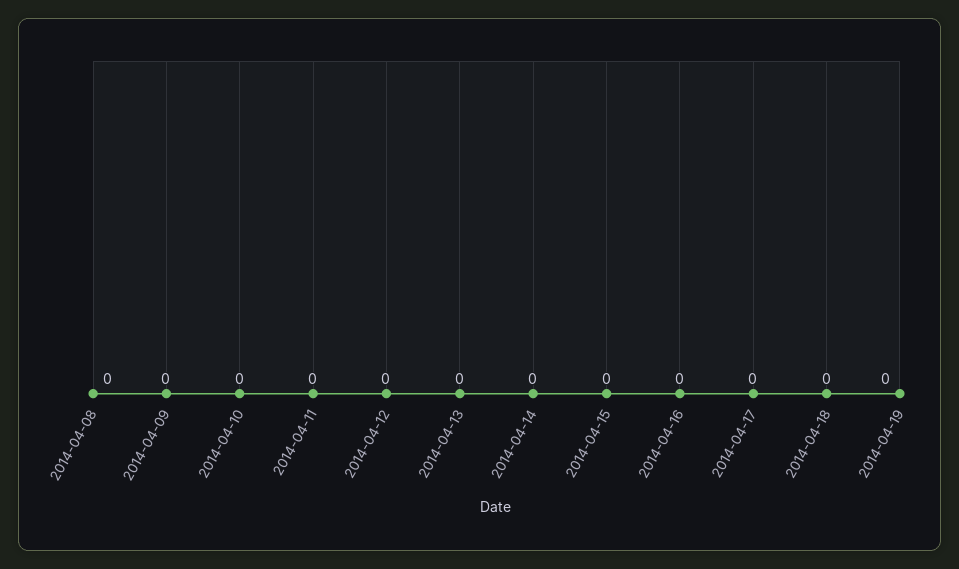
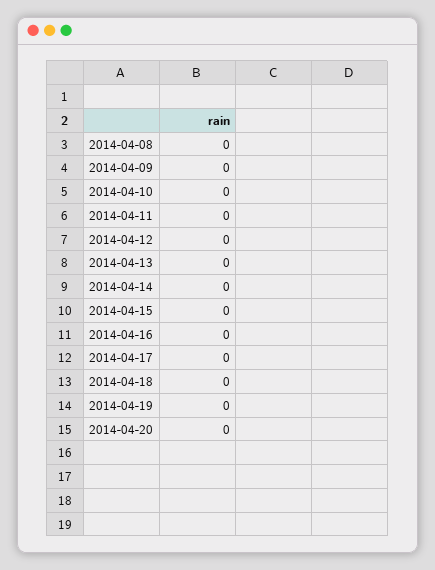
2014-04-20: none -> 0

